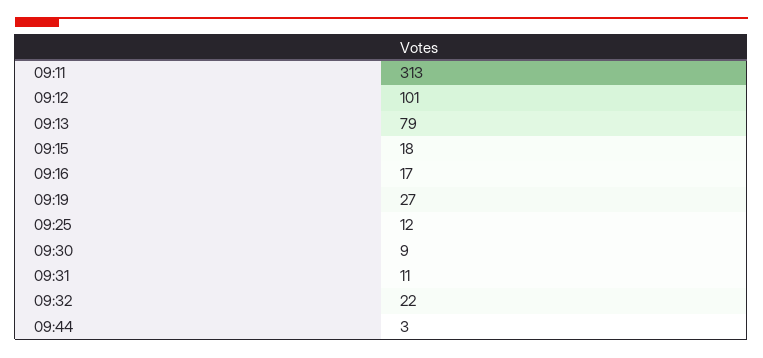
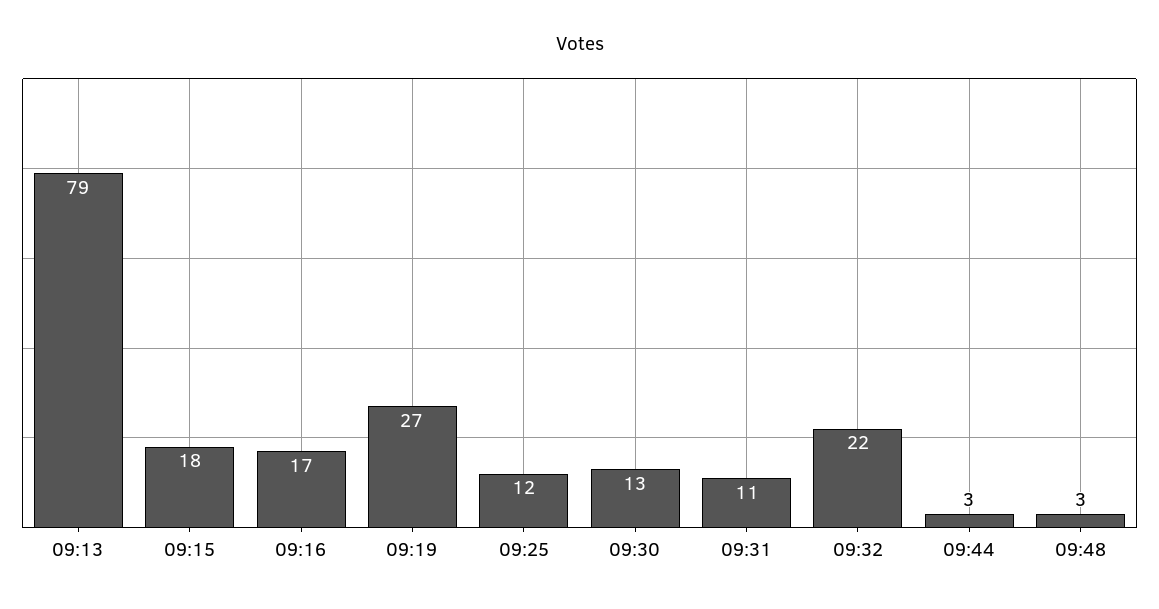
09:11: 313 -> none
09:12: 101 -> none
09:30: 9 -> 13
09:48: none -> 3

